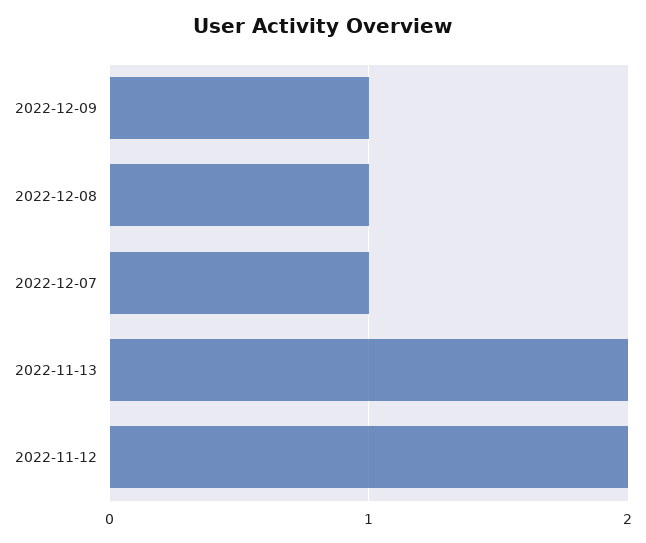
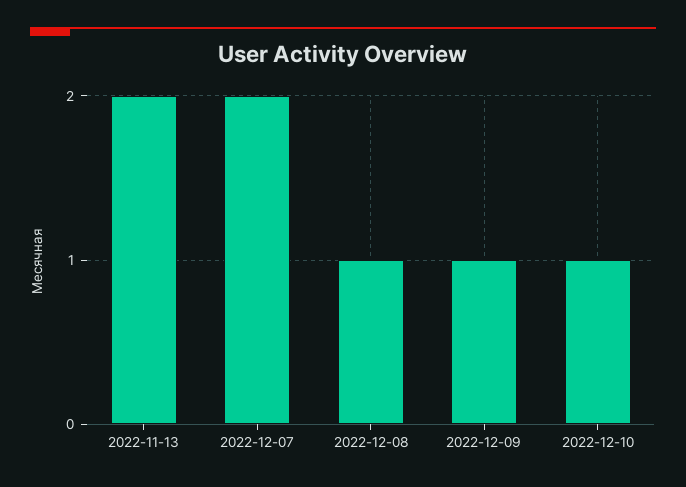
2022-12-07: 1 -> 2
2022-11-12: 2 -> none
2022-12-10: none -> 1

